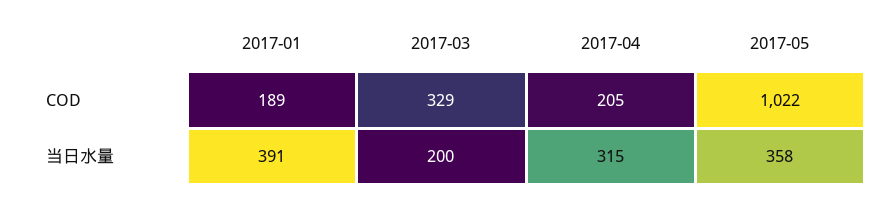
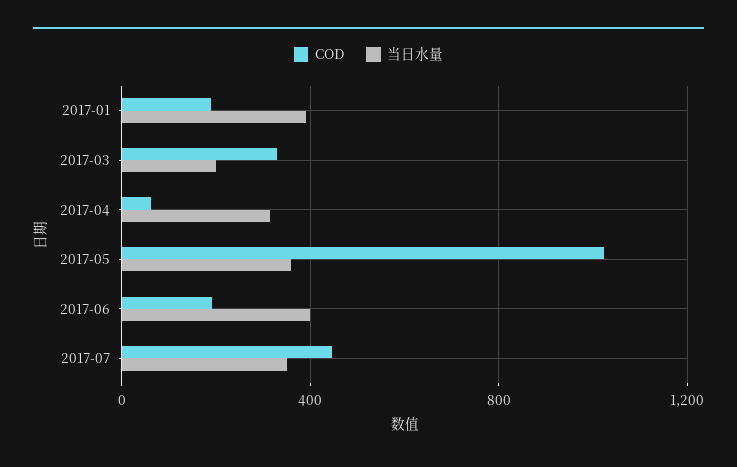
COD, 2017-04: 205 -> 50
COD, 2017-06: none -> 200
当日水量, 2017-06: none -> 400
COD, 2017-07: none -> 450
当日水量, 2017-07: none -> 350

